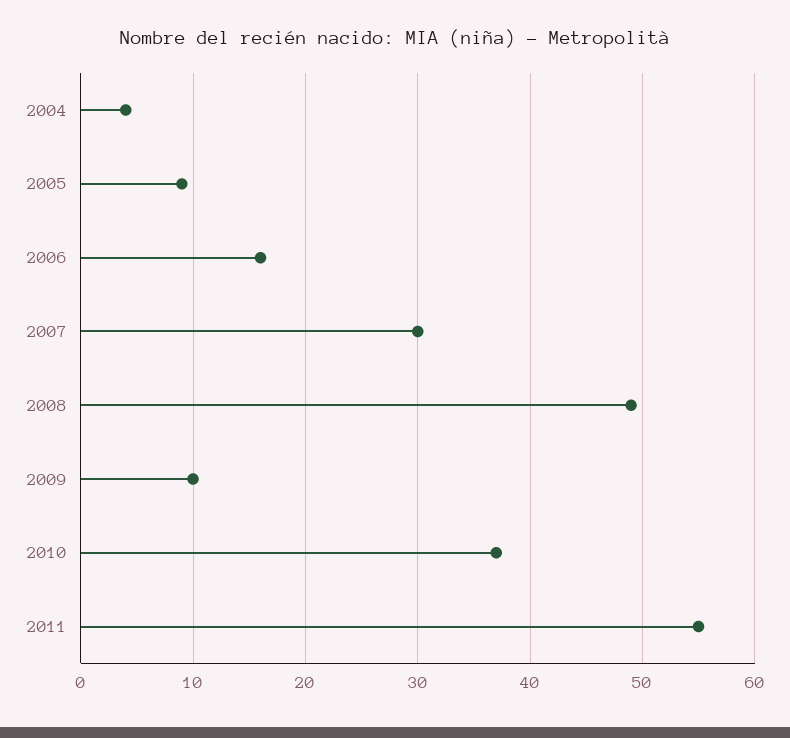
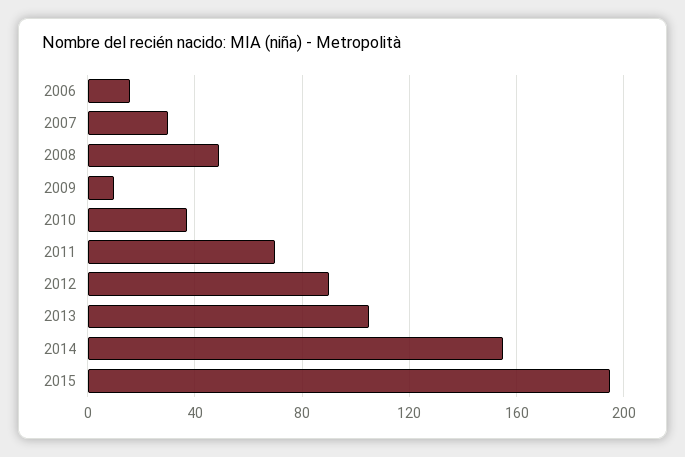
2004: 4 -> none
2005: 9 -> none
2011: 55 -> 70
2012: none -> 90
2013: none -> 105
2014: none -> 155
2015: none -> 195

